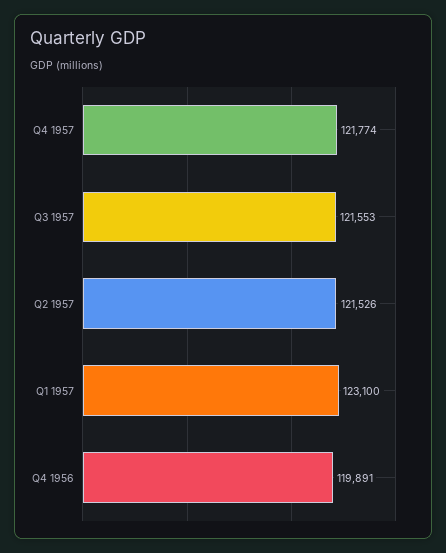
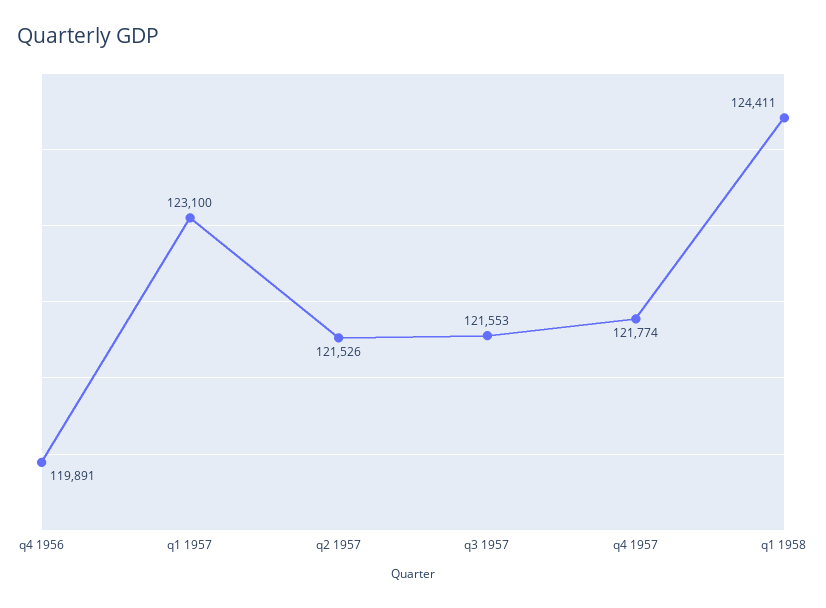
q1 1958: none -> 124411

